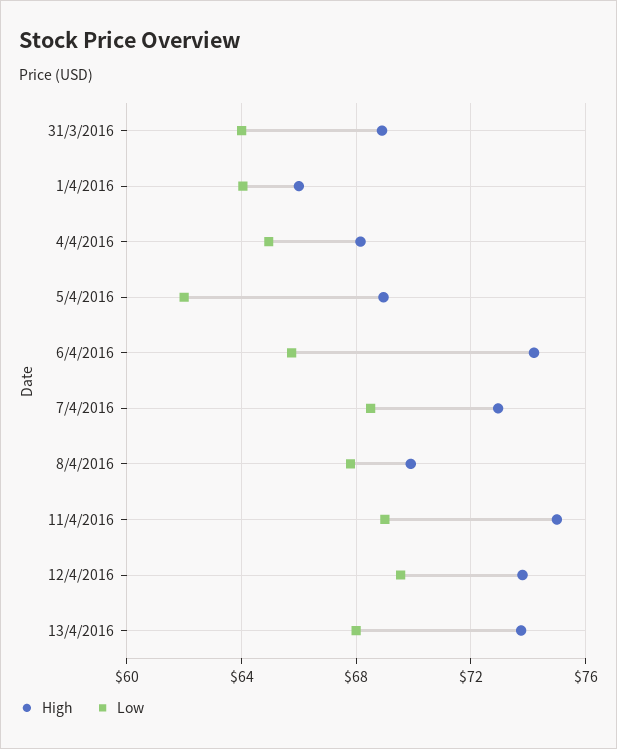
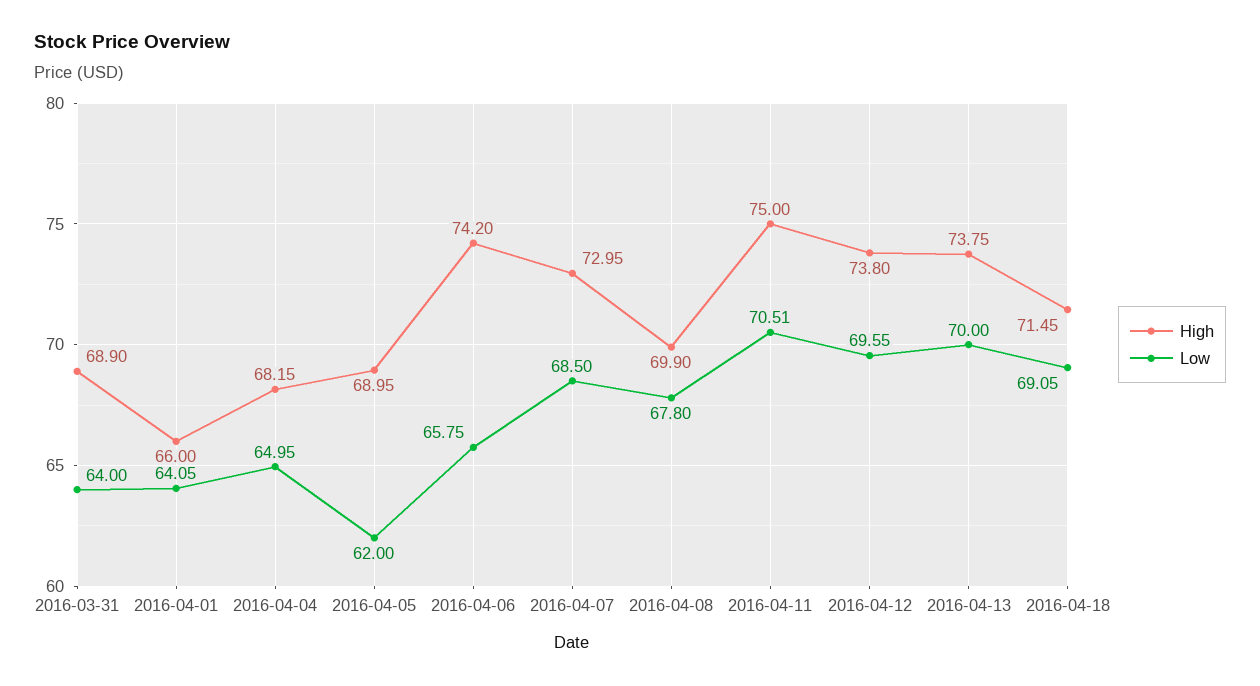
Low, 11/4/2016: 69 -> 70.51
Low, 13/4/2016: 68 -> 70
High, 2016-04-18: none -> 71.45
Low, 2016-04-18: none -> 69.05

